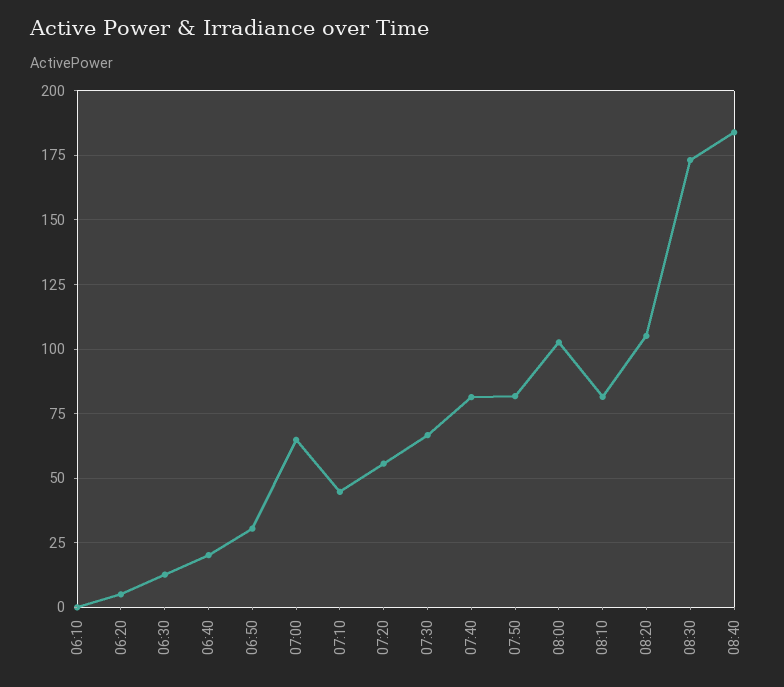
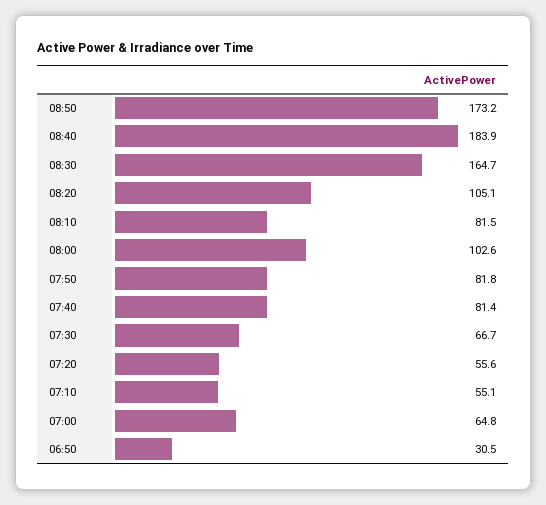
06:10: 0 -> none
06:20: 5 -> none
06:30: 12.5 -> none
06:40: 20 -> none
07:10: 45 -> 55.1
08:30: 172.5 -> 164.7
08:50: none -> 173.2

